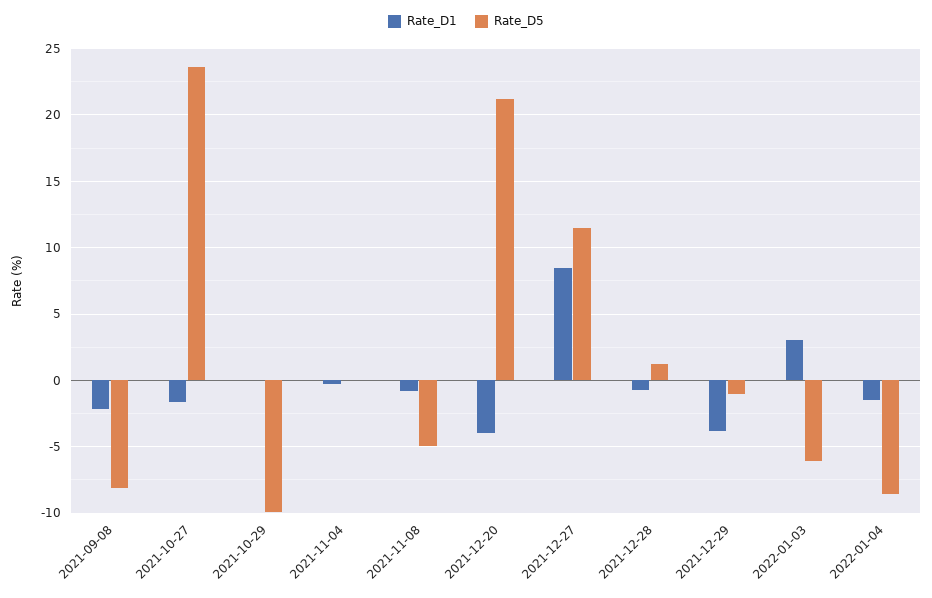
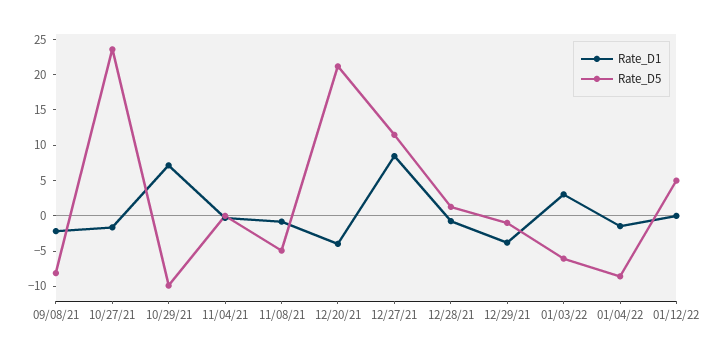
Rate_D1, 2021-10-29: 0 -> 7.5
Rate_D1, 01/12/22: none -> 0
Rate_D5, 01/12/22: none -> 5

